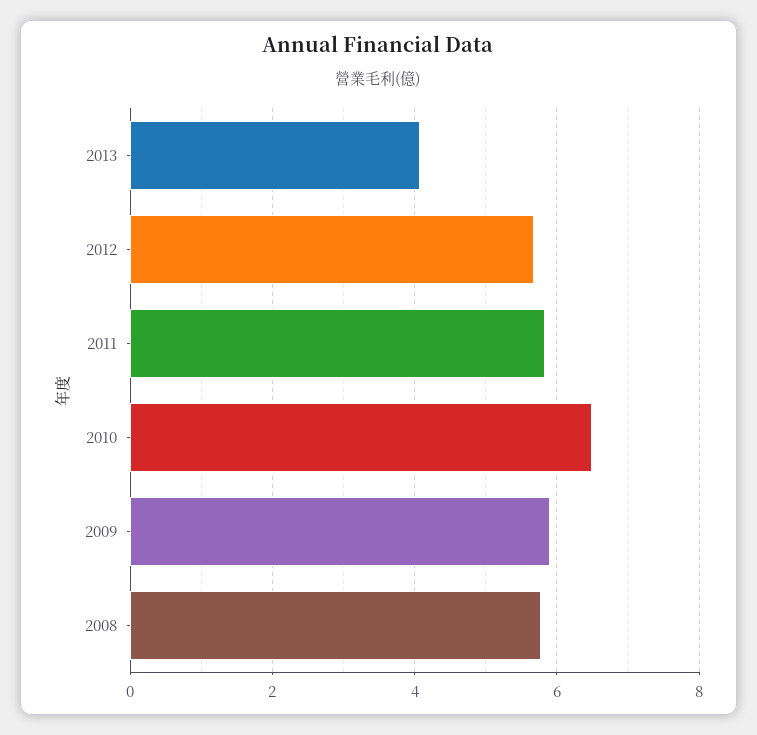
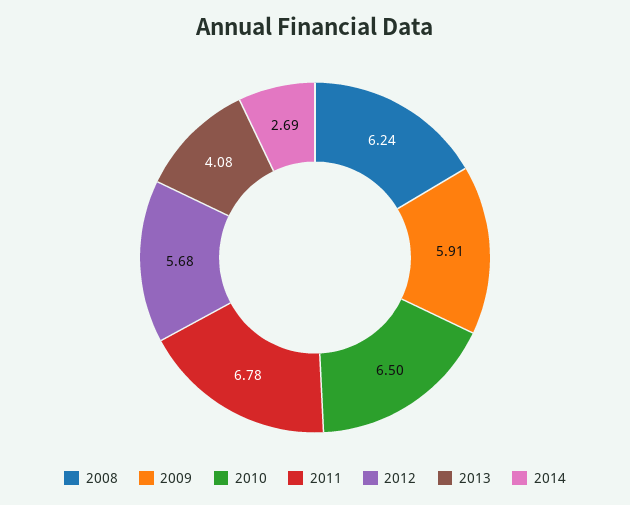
2011: 5.8 -> 6.78
2008: 5.8 -> 6.24
2014: none -> 2.69

